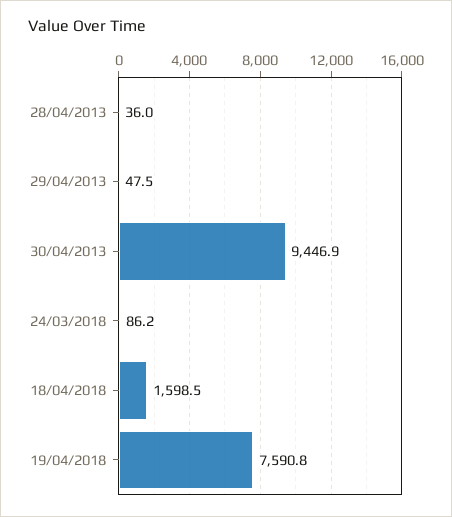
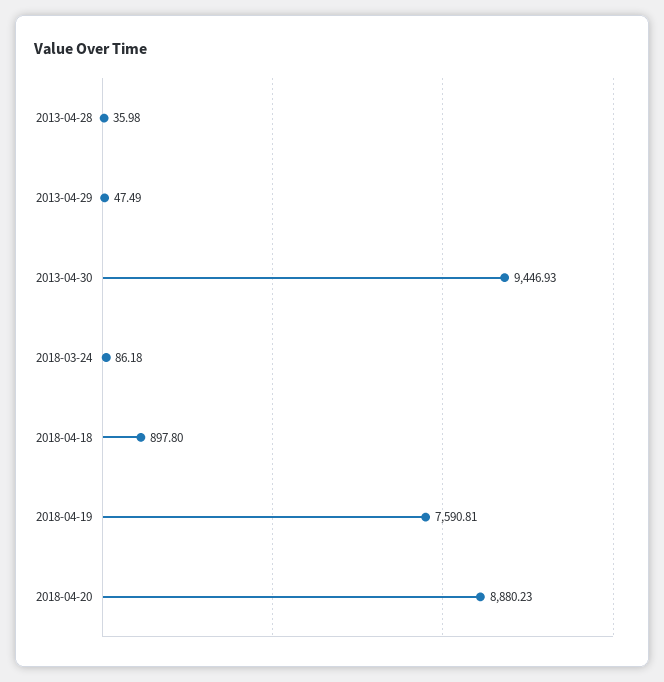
18/04/2018: 1598.5 -> 897.8
2018-04-20: none -> 8880.23

